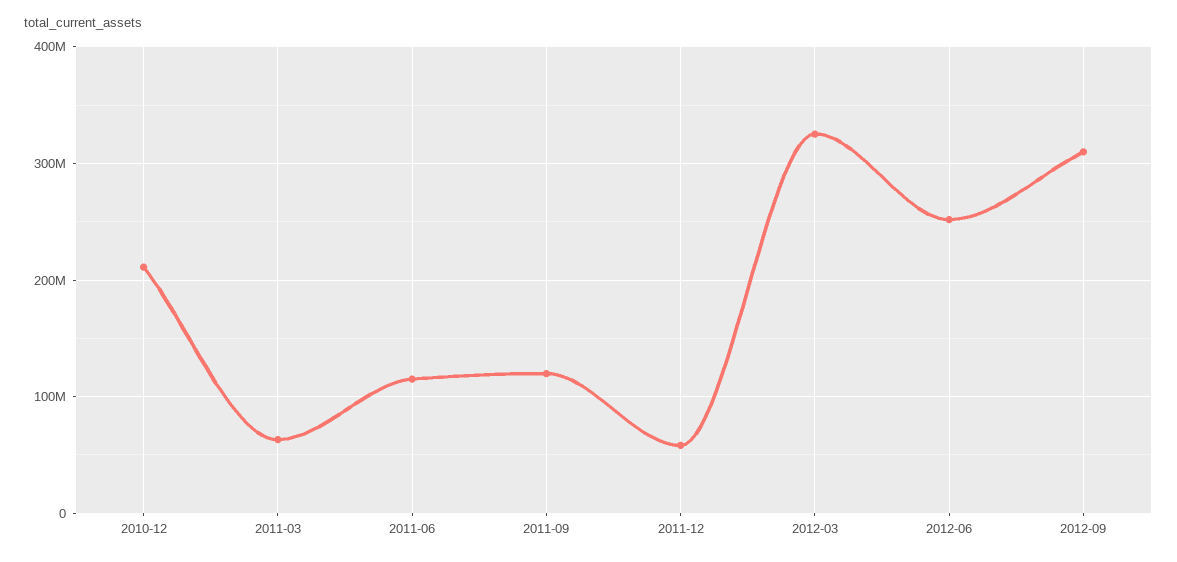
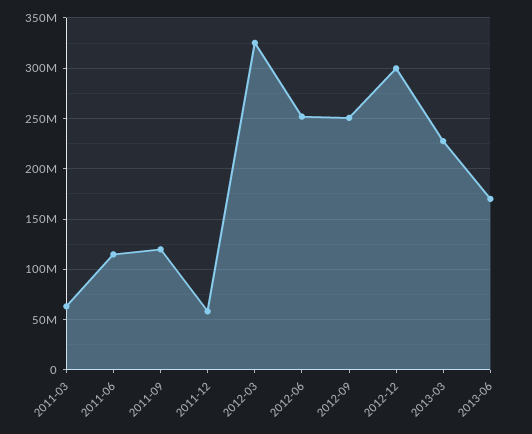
2010-12: 210000000 -> none
2012-09: 310000000 -> 250000000
2012-12: none -> 300000000
2013-03: none -> 230000000
2013-06: none -> 170000000

